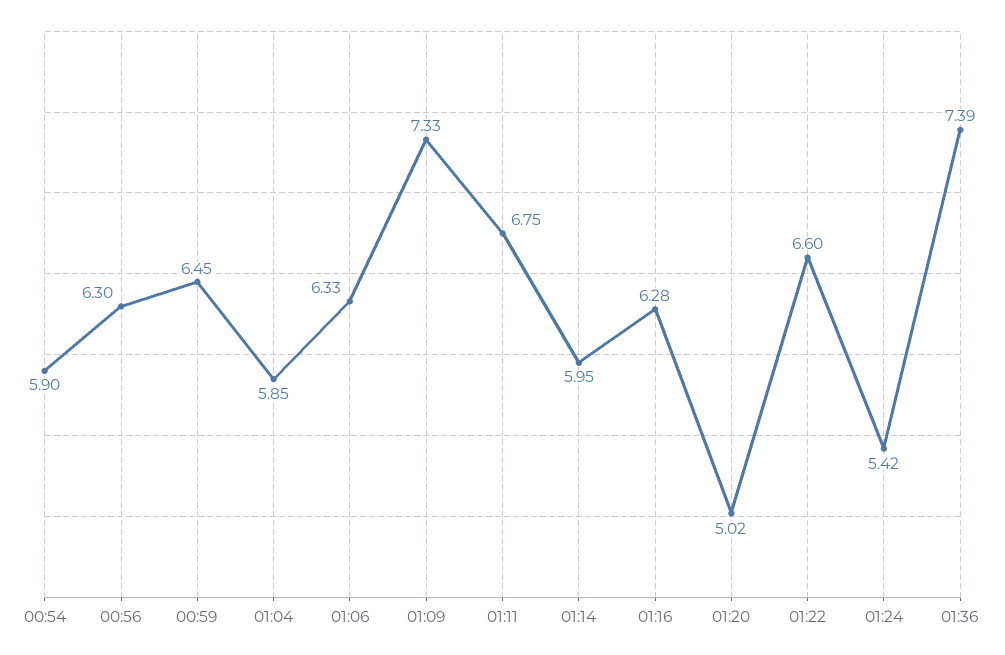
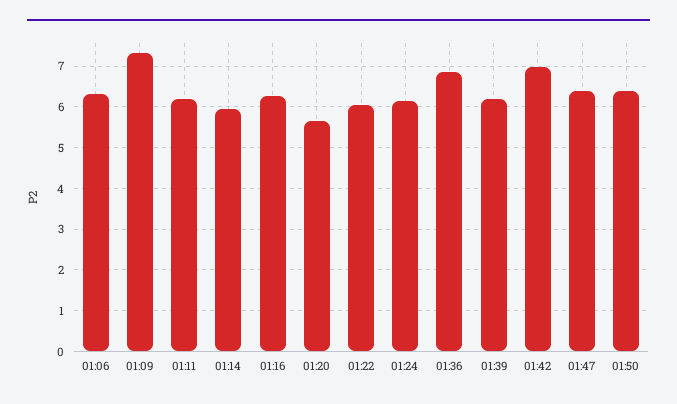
00:54: 5.9 -> none
00:56: 6.3 -> none
00:59: 6.45 -> none
01:04: 5.85 -> none
01:11: 6.75 -> 6.2
01:20: 5.02 -> 5.6
01:22: 6.6 -> 6
01:24: 5.42 -> 6.2
01:36: 7.39 -> 6.8
01:39: none -> 6.2
01:42: none -> 7
01:47: none -> 6.4
01:50: none -> 6.4

